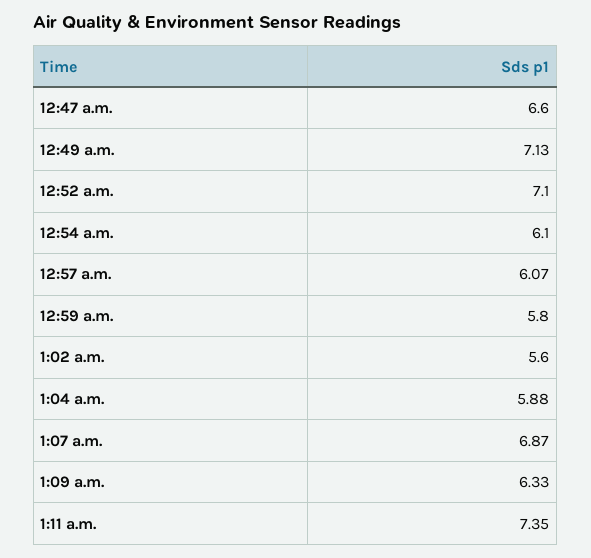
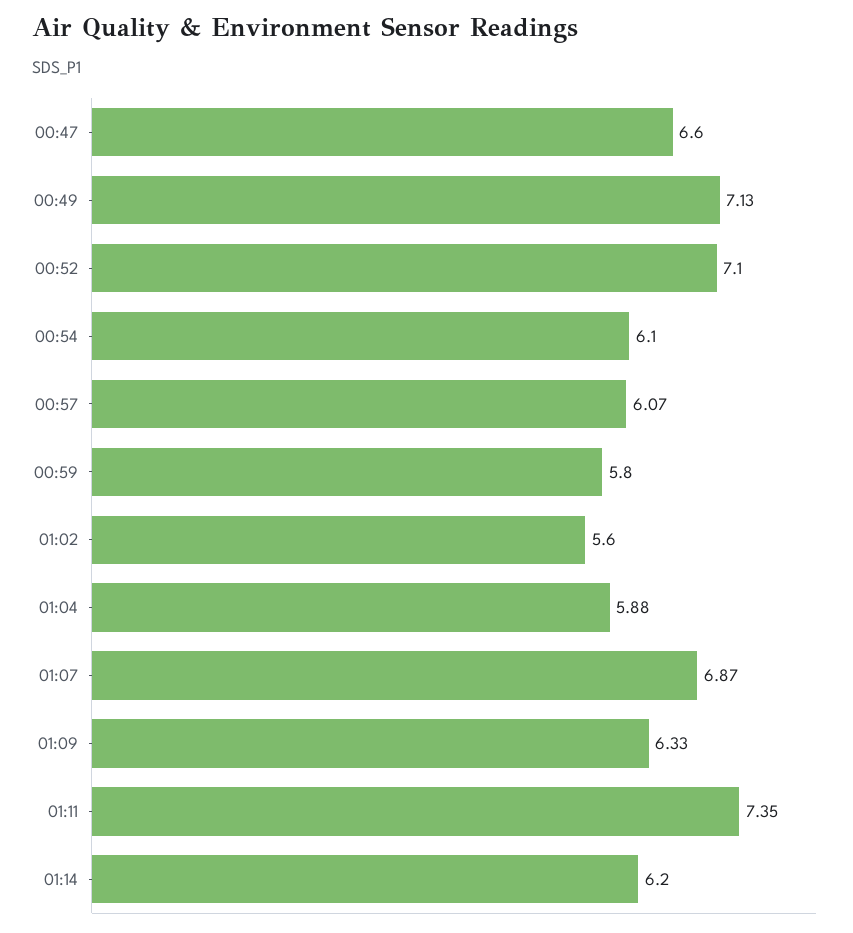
01:14: none -> 6.2

